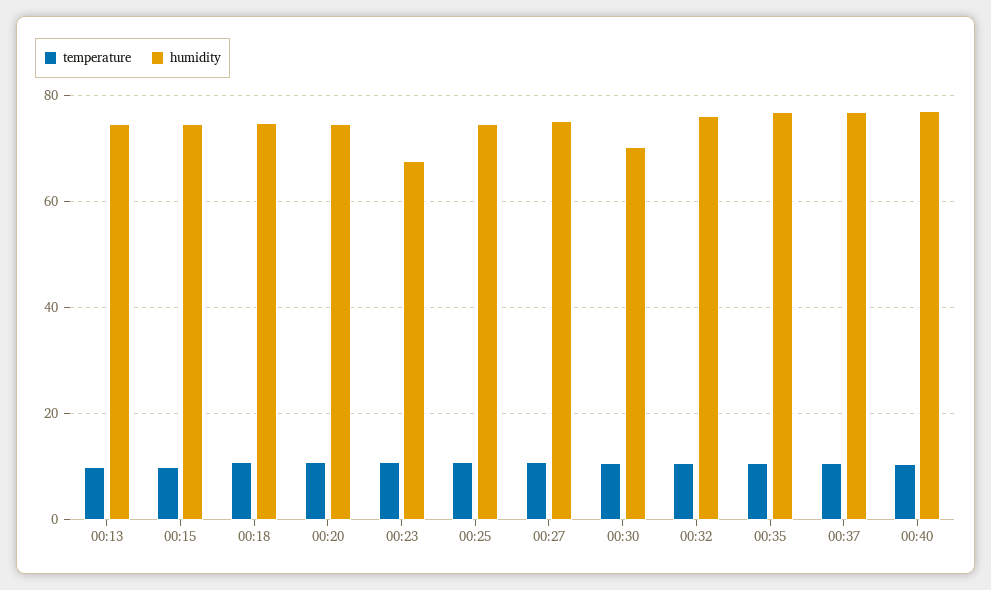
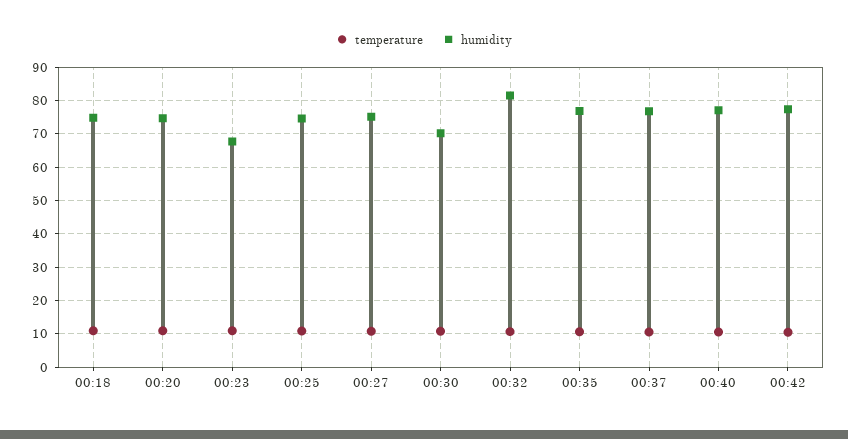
temperature, 00:13: 10 -> none
humidity, 00:13: 74 -> none
temperature, 00:15: 10 -> none
humidity, 00:15: 74 -> none
humidity, 00:32: 76 -> 82
temperature, 00:42: none -> 10
humidity, 00:42: none -> 78

